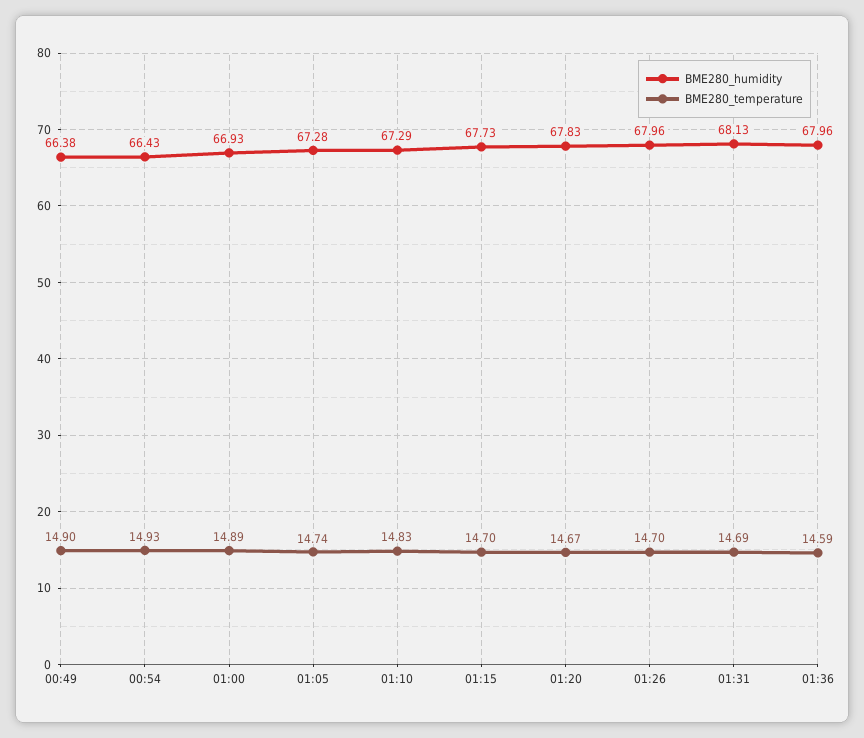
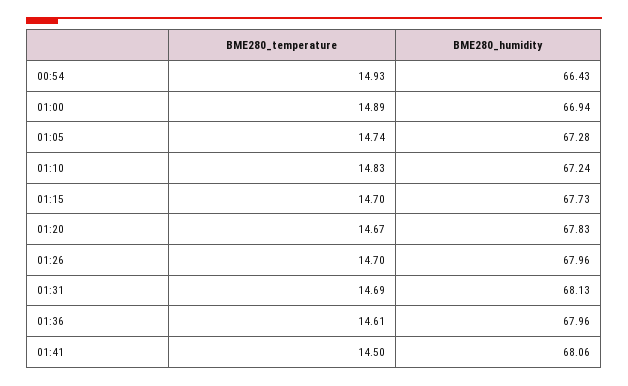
BME280_humidity, 00:49: 66.38 -> none
BME280_temperature, 00:49: 14.9 -> none
BME280_humidity, 01:00: 66.93 -> 66.94
BME280_humidity, 01:10: 67.29 -> 67.24
BME280_temperature, 01:36: 14.59 -> 14.61
BME280_temperature, 01:41: none -> 14.5
BME280_humidity, 01:41: none -> 68.06

